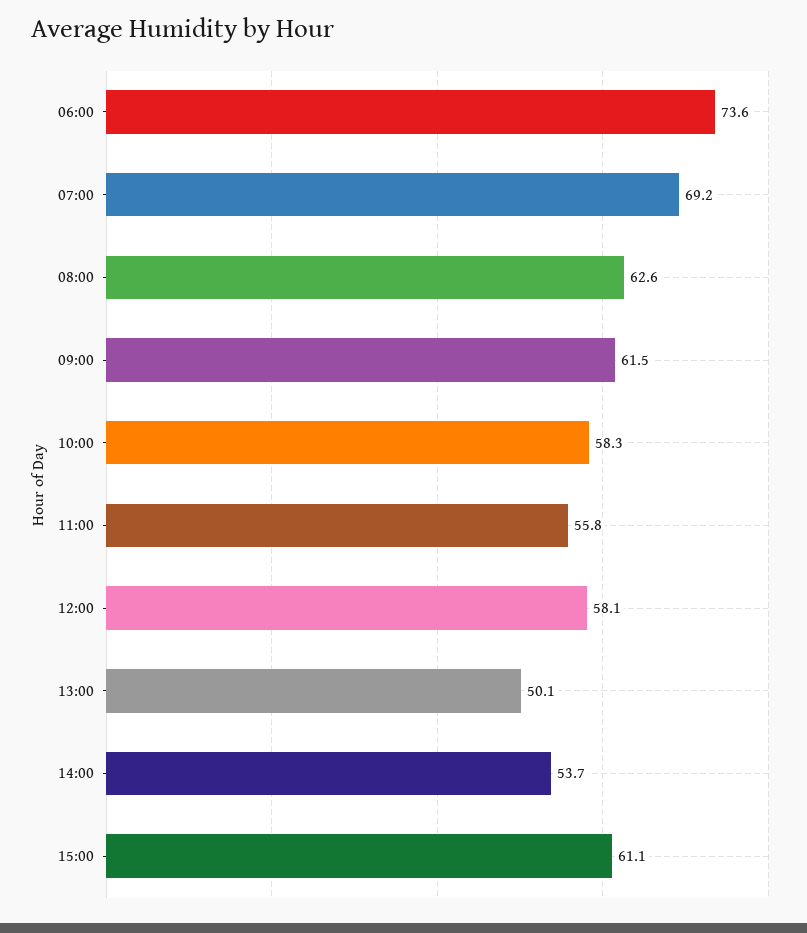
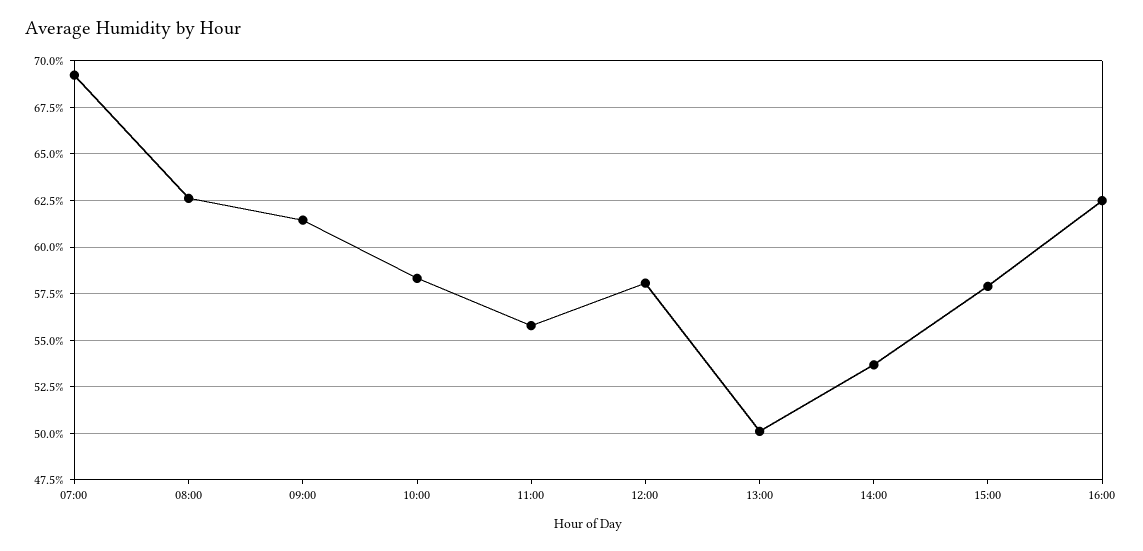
06:00: 73.6 -> none
15:00: 61.1 -> 58
16:00: none -> 62.5

